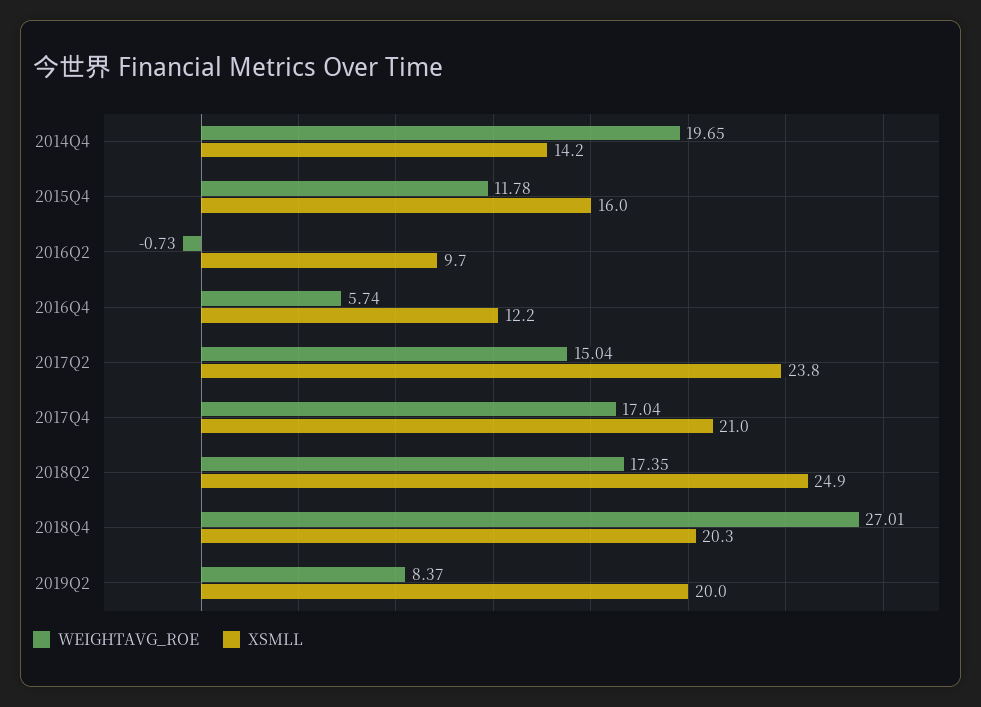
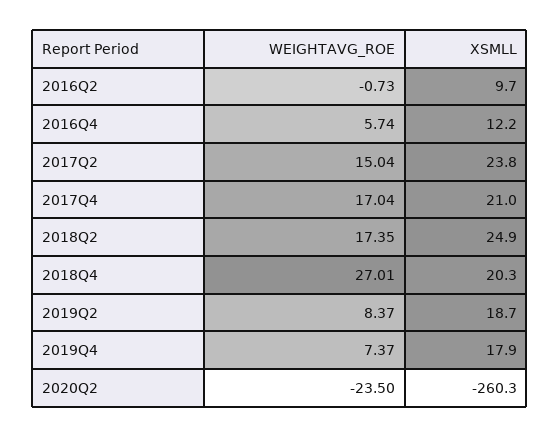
WEIGHTAVG_ROE, 2014Q4: 19.65 -> none
XSMLL, 2014Q4: 14.2 -> none
WEIGHTAVG_ROE, 2015Q4: 11.78 -> none
XSMLL, 2015Q4: 16 -> none
XSMLL, 2019Q2: 20 -> 18.7
WEIGHTAVG_ROE, 2019Q4: none -> 7.37
XSMLL, 2019Q4: none -> 17.9
WEIGHTAVG_ROE, 2020Q2: none -> -23.5
XSMLL, 2020Q2: none -> -260.3

